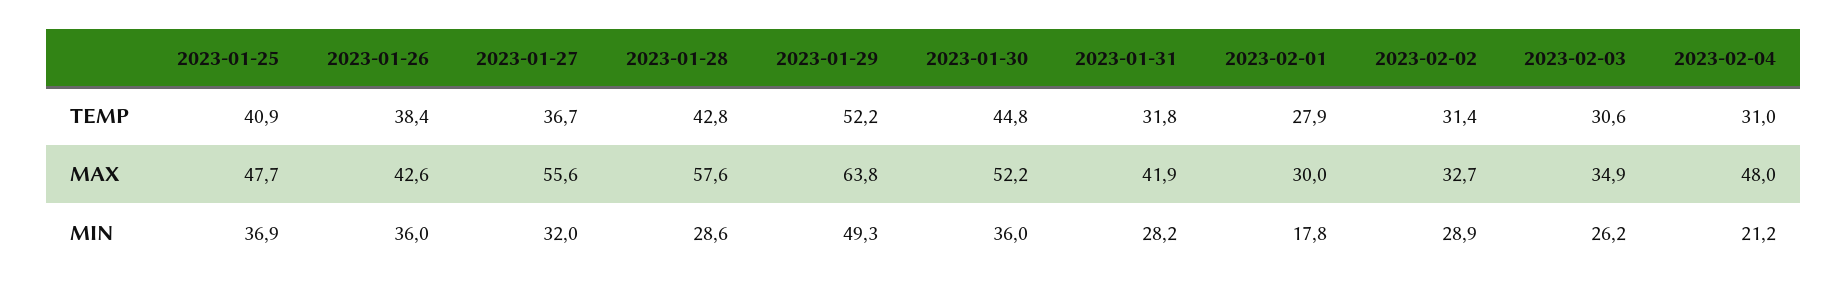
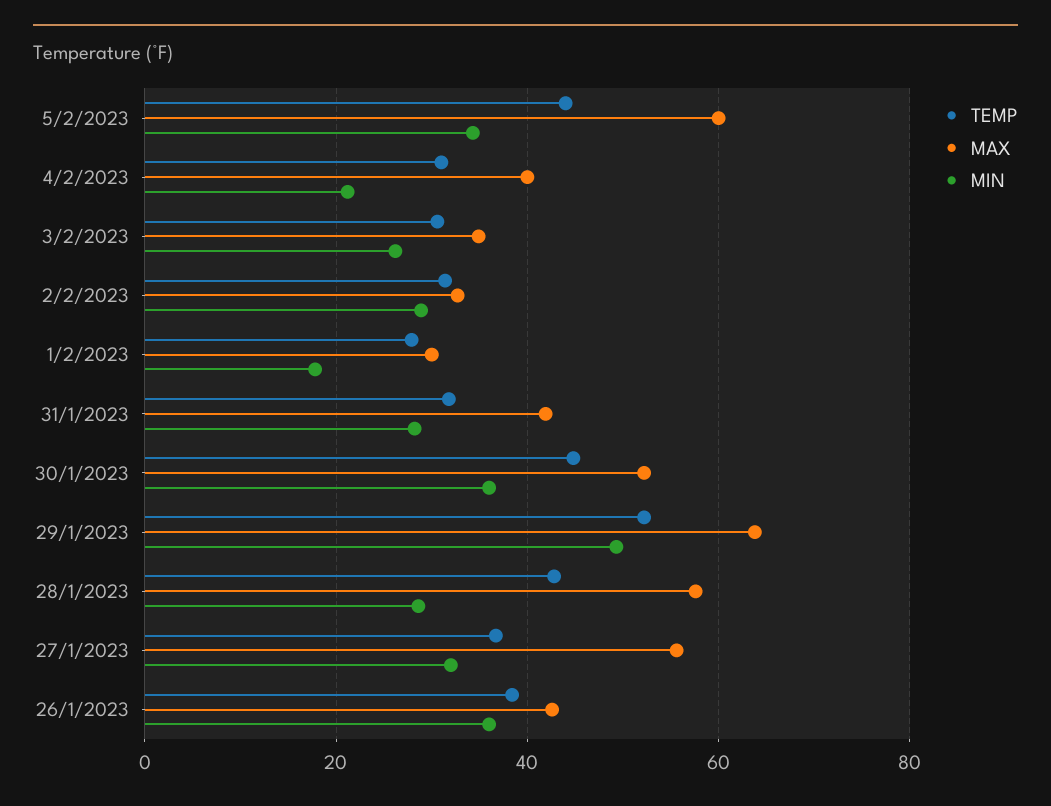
TEMP, 2023-01-25: 40.9 -> none
MAX, 2023-01-25: 47.7 -> none
MAX, 2023-02-04: 48 -> 40
MIN, 2023-01-25: 36.9 -> none
TEMP, 5/2/2023: none -> 44
MAX, 5/2/2023: none -> 60
MIN, 5/2/2023: none -> 34

